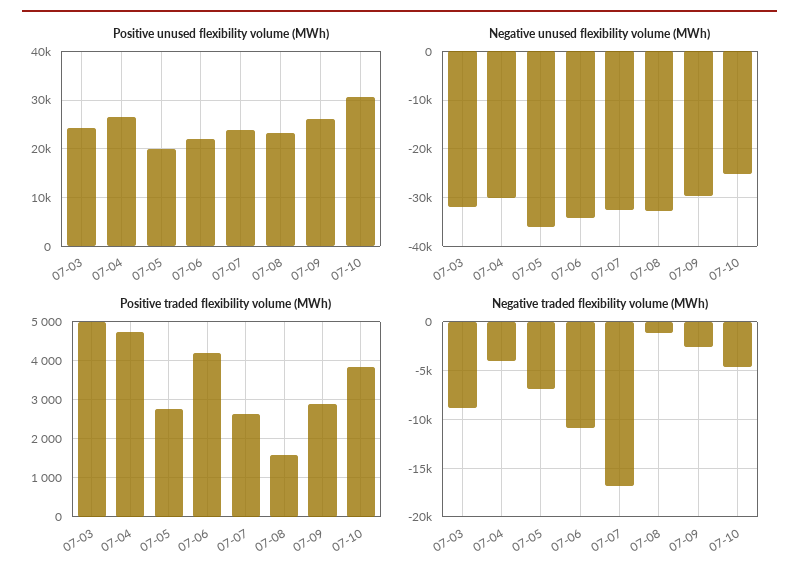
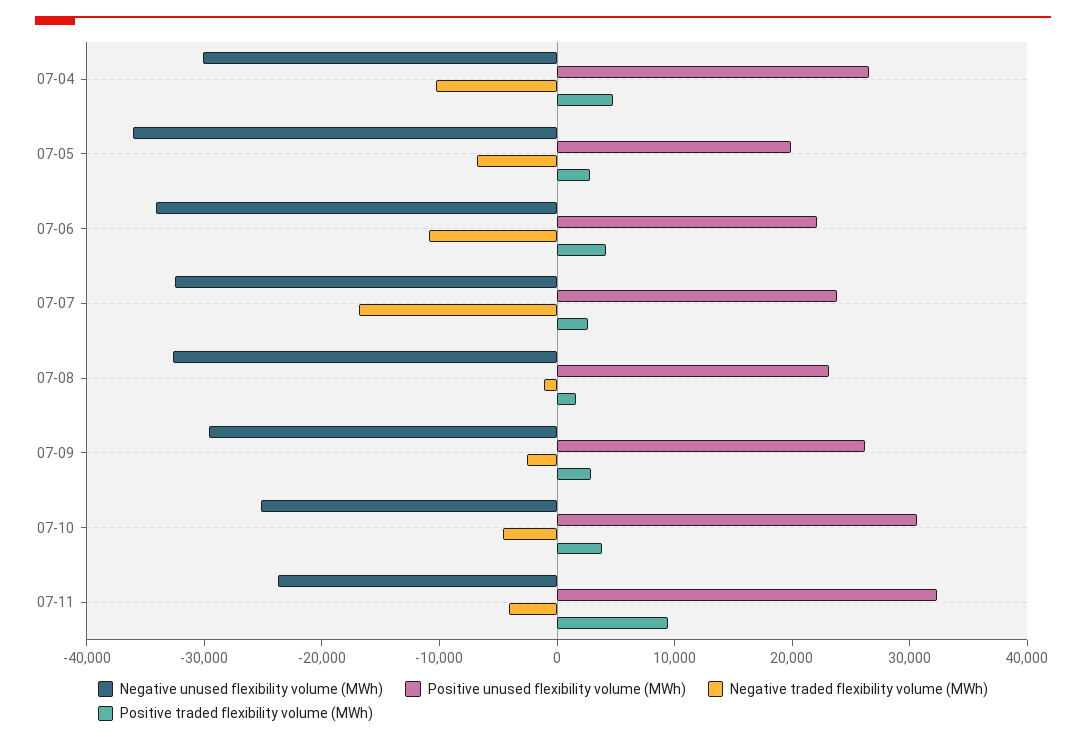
Positive unused flexibility volume (MWh), 07-03: 24000 -> none
Negative unused flexibility volume (MWh), 07-03: -32000 -> none
Positive traded flexibility volume (MWh), 07-03: 5000 -> none
Negative traded flexibility volume (MWh), 07-03: -9000 -> none
Negative traded flexibility volume (MWh), 07-04: -4000 -> -10000
Negative unused flexibility volume (MWh), 07-11: none -> -24000
Positive unused flexibility volume (MWh), 07-11: none -> 32000
Negative traded flexibility volume (MWh), 07-11: none -> -4000
Positive traded flexibility volume (MWh), 07-11: none -> 10000

